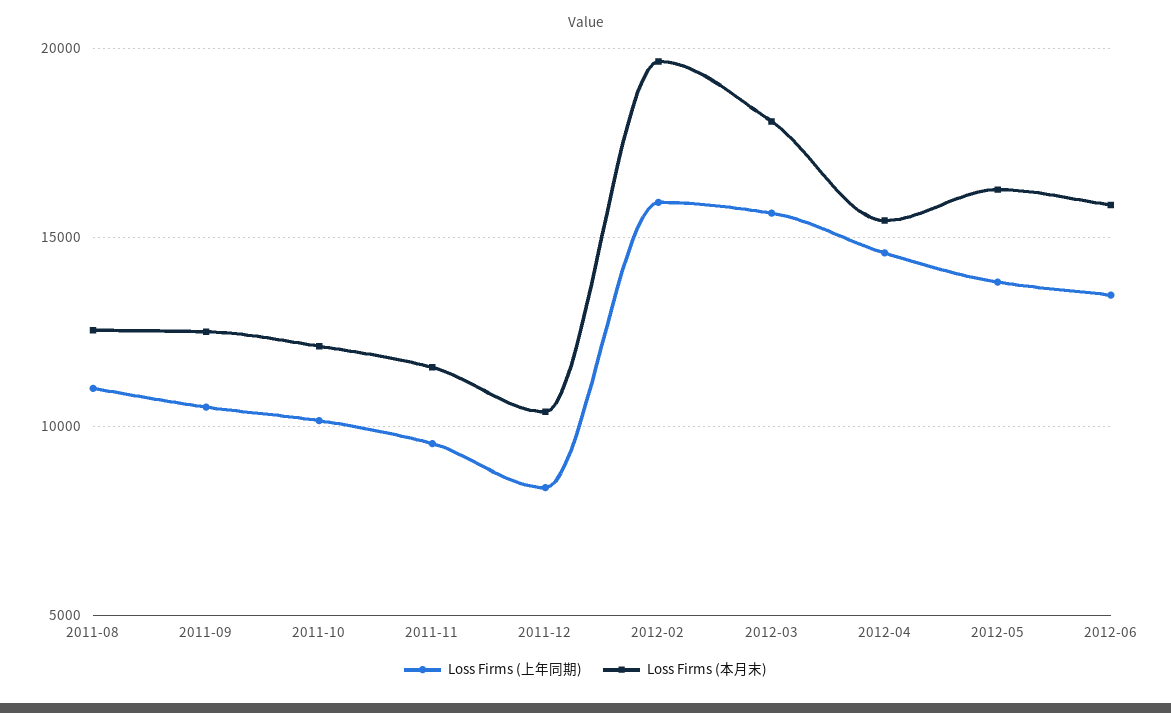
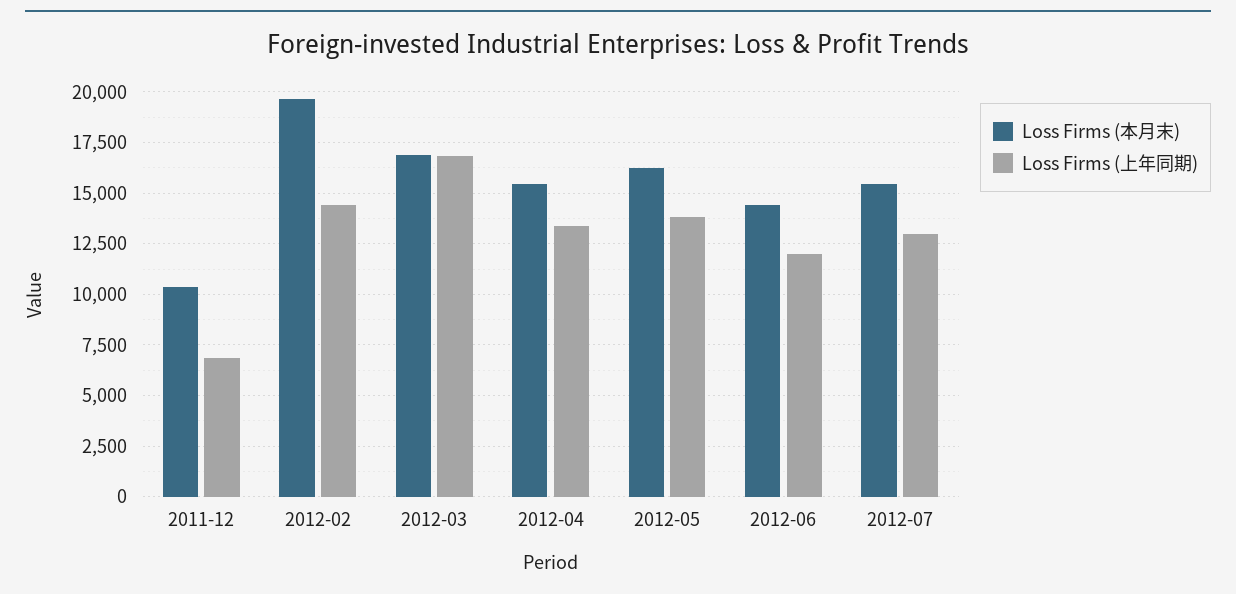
Loss Firms (上年同期), 2011-08: 11000 -> none
Loss Firms (本月末), 2011-08: 12500 -> none
Loss Firms (上年同期), 2011-09: 10500 -> none
Loss Firms (本月末), 2011-09: 12500 -> none
Loss Firms (上年同期), 2011-10: 10000 -> none
Loss Firms (本月末), 2011-10: 12000 -> none
Loss Firms (上年同期), 2011-11: 9500 -> none
Loss Firms (本月末), 2011-11: 11500 -> none
Loss Firms (上年同期), 2011-12: 8500 -> 7000
Loss Firms (上年同期), 2012-02: 16000 -> 14500
Loss Firms (上年同期), 2012-03: 15500 -> 17000
Loss Firms (本月末), 2012-03: 18000 -> 17000
Loss Firms (上年同期), 2012-04: 14500 -> 13500
Loss Firms (上年同期), 2012-06: 13500 -> 12000
Loss Firms (本月末), 2012-06: 16000 -> 14500
Loss Firms (本月末), 2012-07: none -> 15500
Loss Firms (上年同期), 2012-07: none -> 13000

